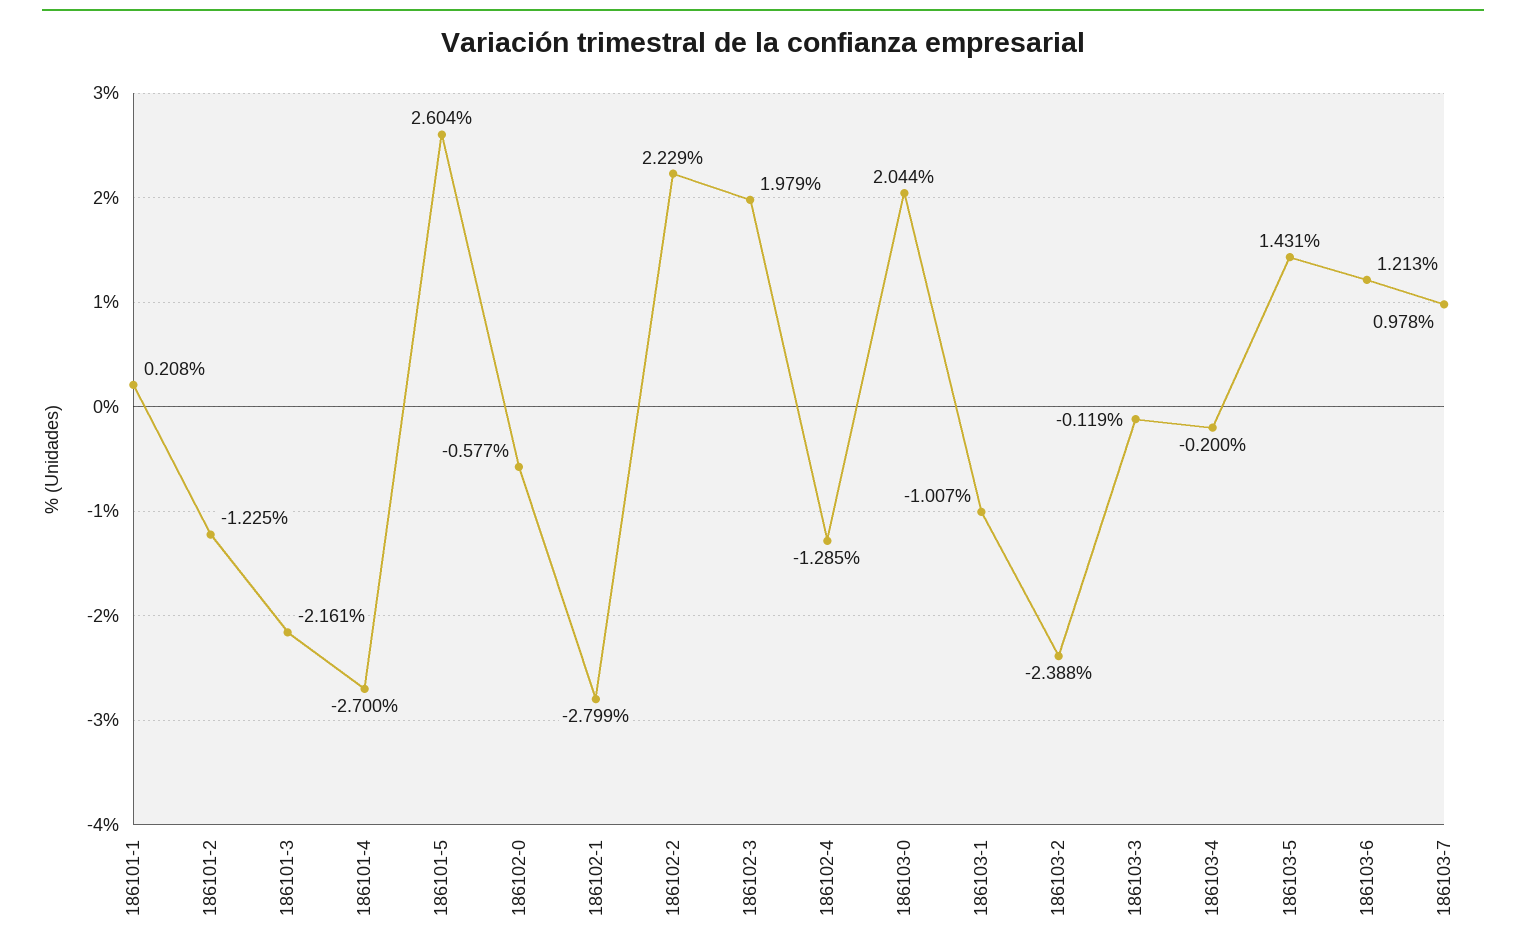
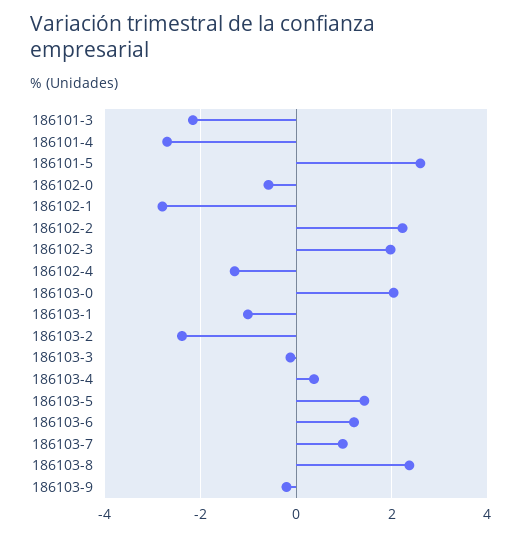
186101-1: 0.208 -> none
186101-2: -1.225 -> none
186103-4: -0.2 -> 0.4
186103-8: none -> 2.4
186103-9: none -> -0.2

